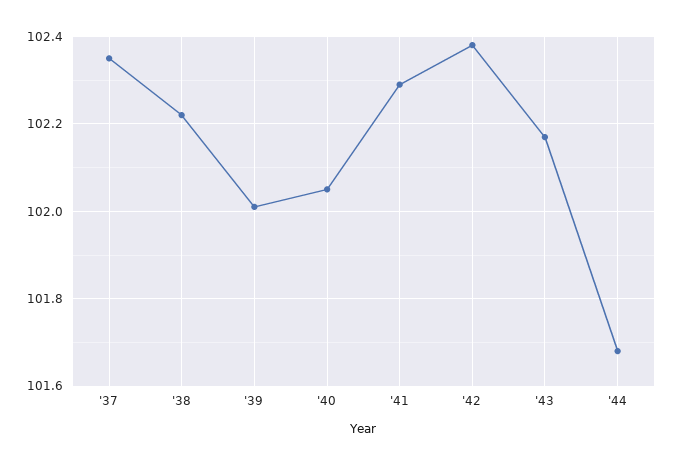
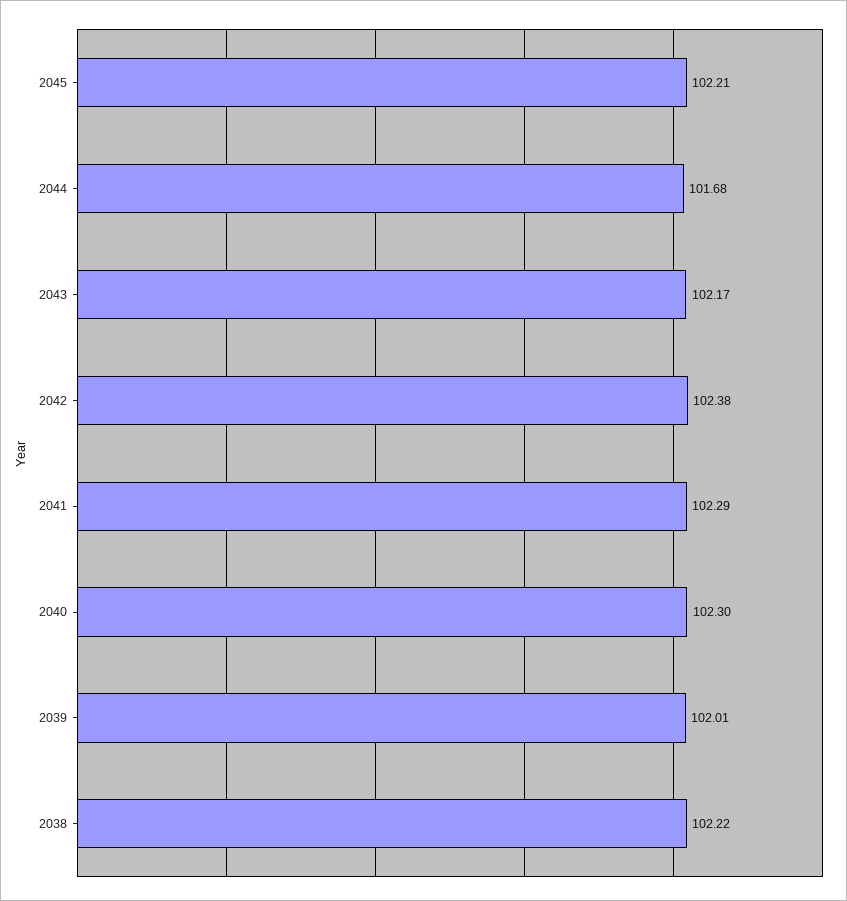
'37: 102.35 -> none
'40: 102.05 -> 102.3
2045: none -> 102.21

